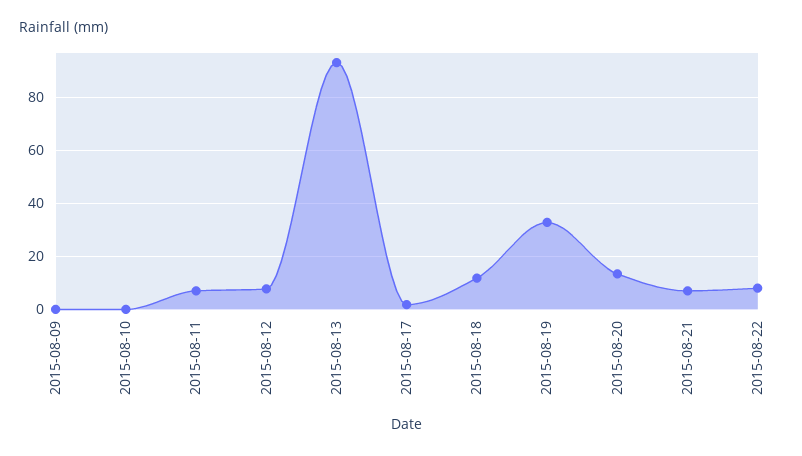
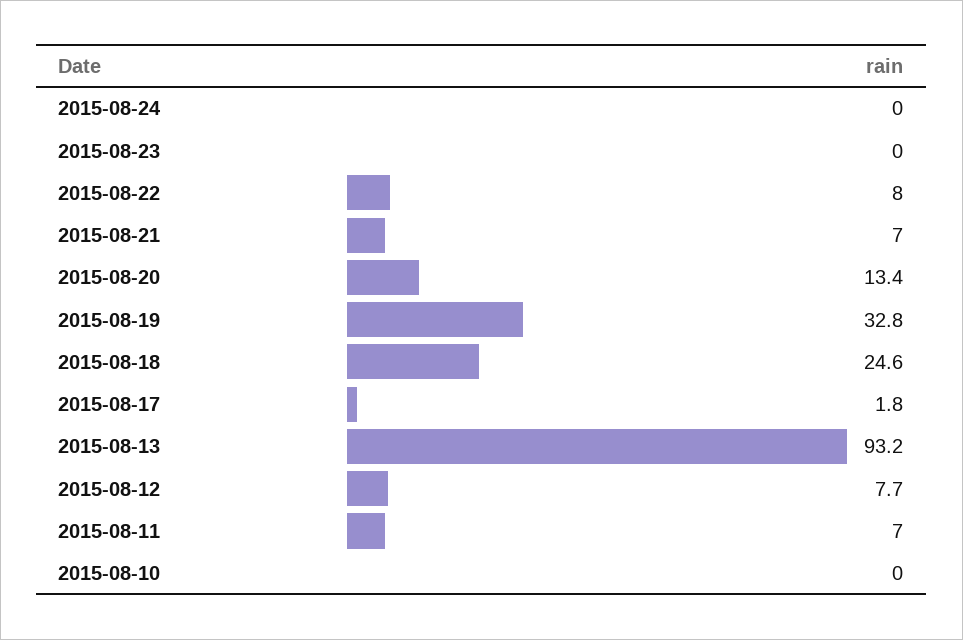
2015-08-09: 0 -> none
2015-08-18: 12.5 -> 24.6
2015-08-24: none -> 0
2015-08-23: none -> 0

